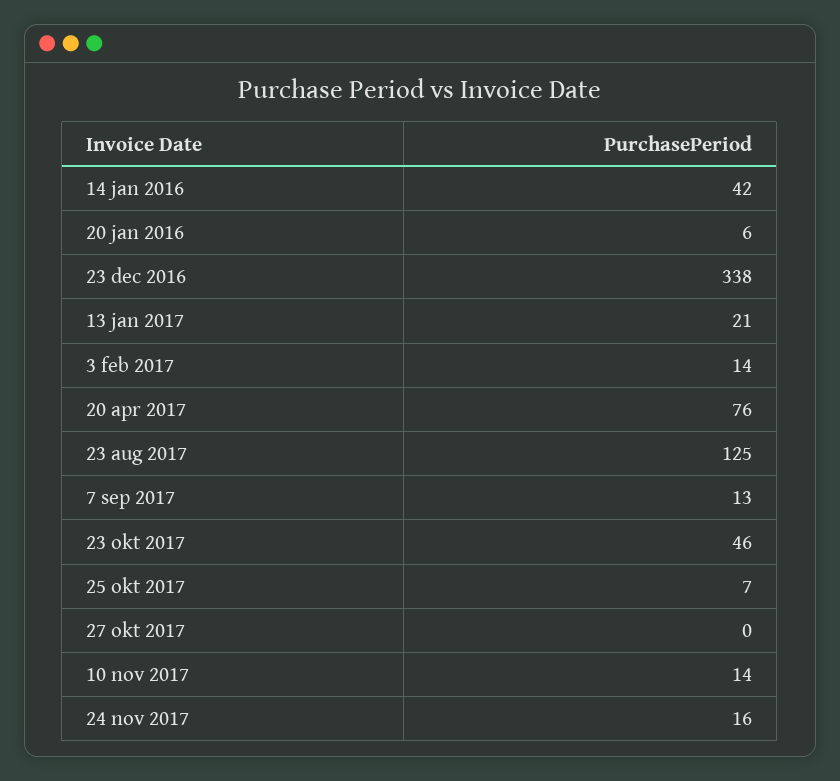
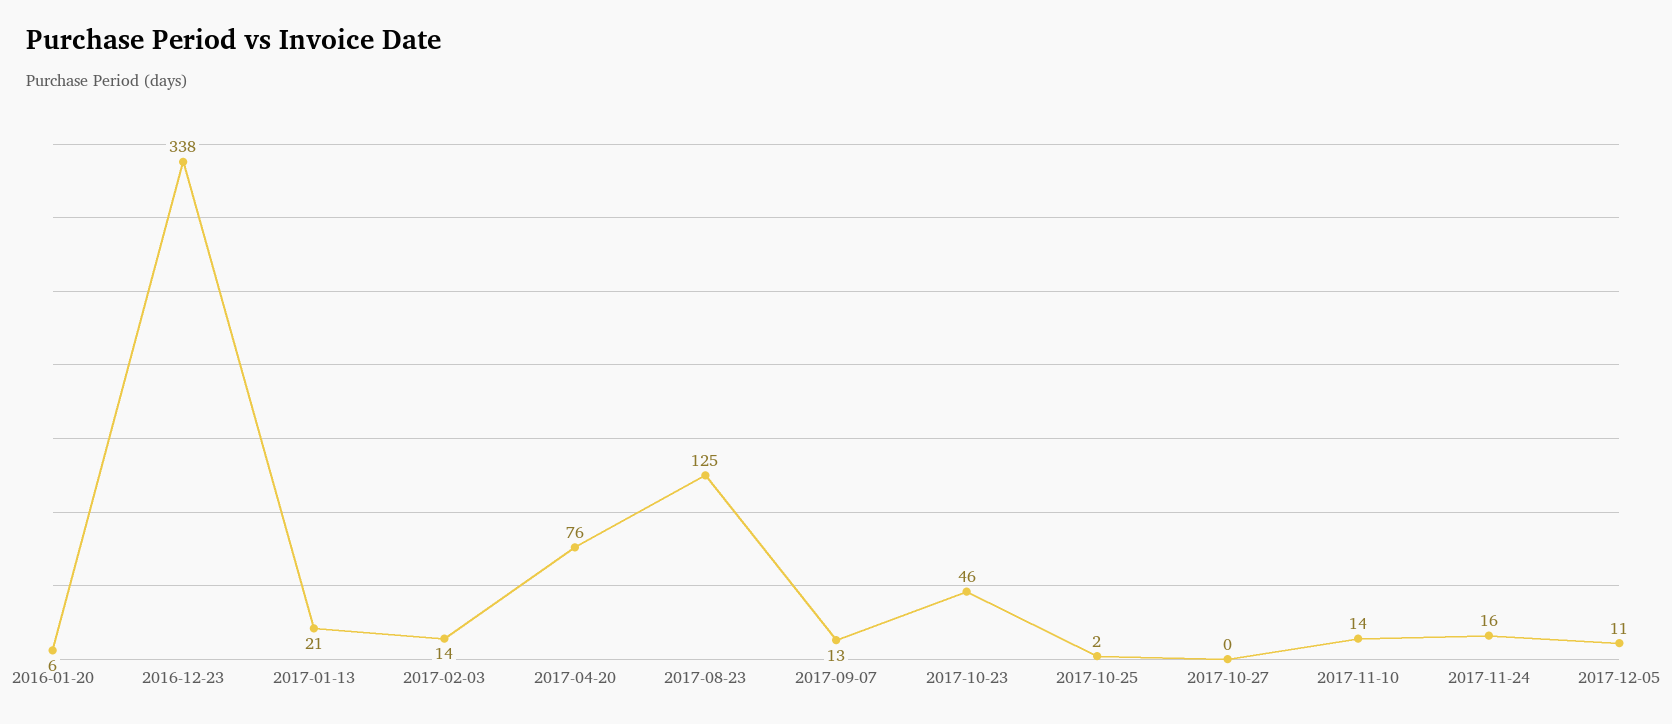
14 jan 2016: 42 -> none
25 okt 2017: 7 -> 2
2017-12-05: none -> 11

